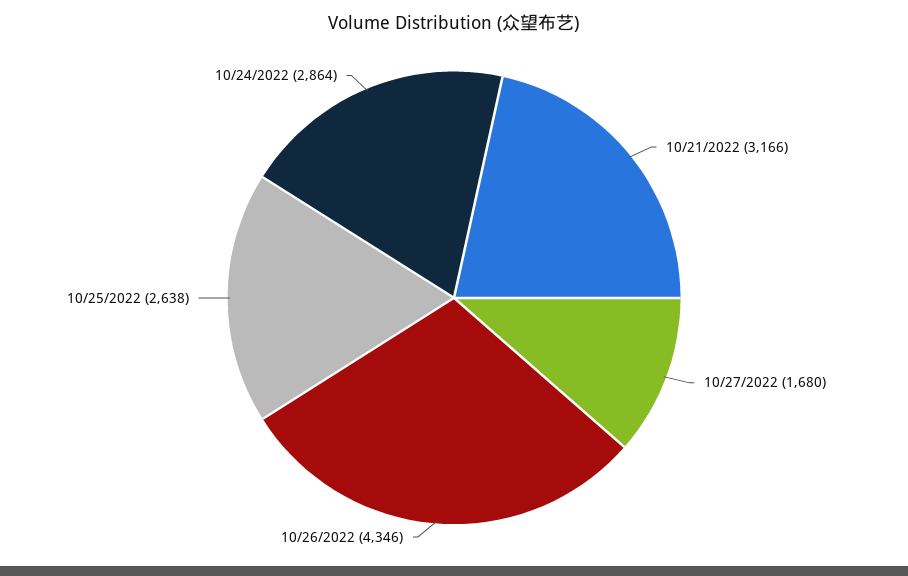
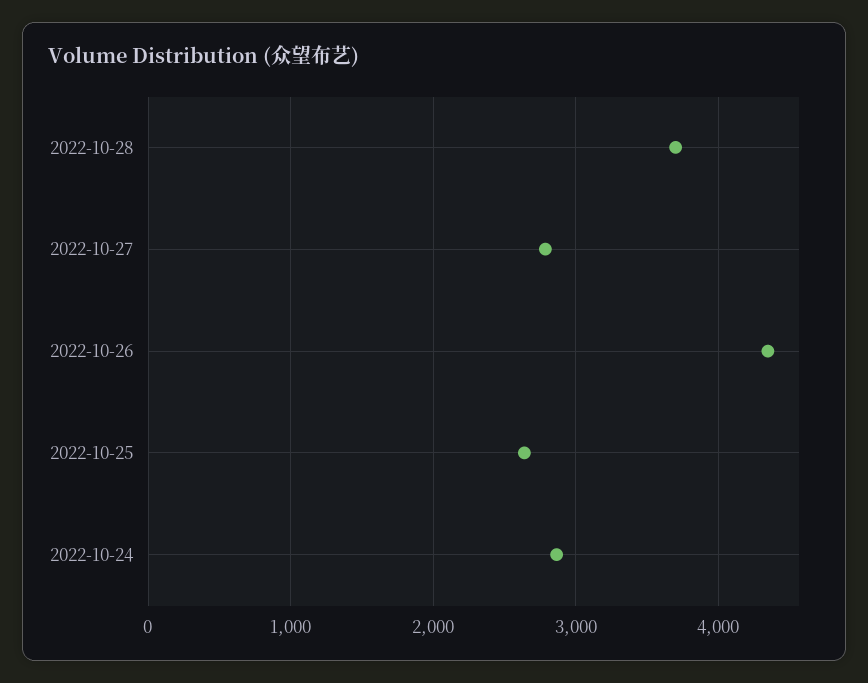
10/21/2022: 3166 -> none
10/27/2022: 1680 -> 2800
2022-10-28: none -> 3700

